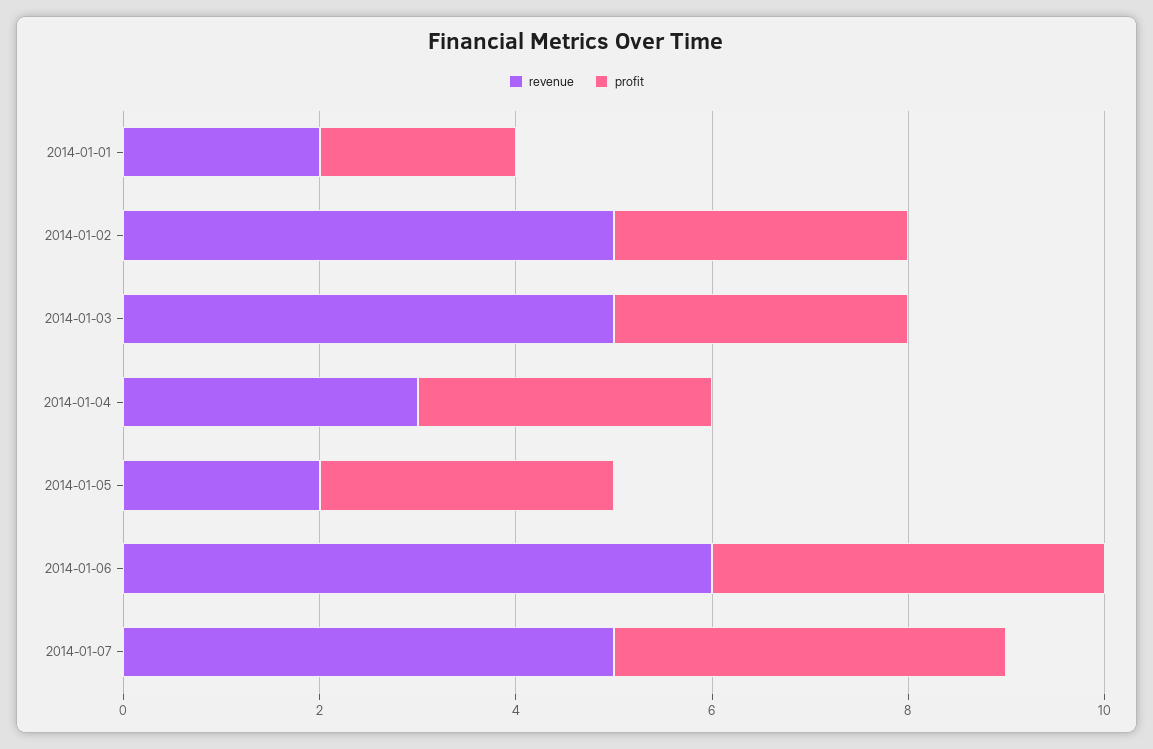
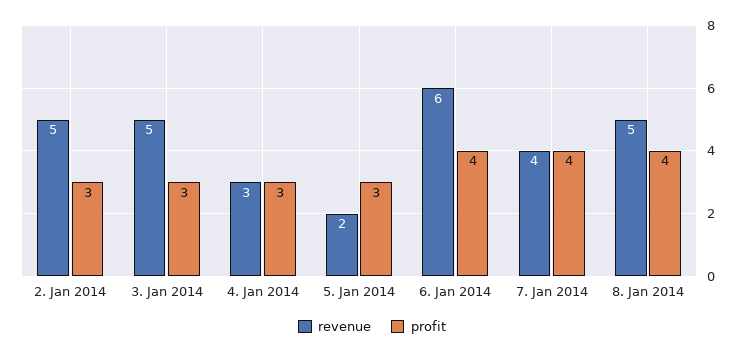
revenue, 2014-01-01: 2 -> none
profit, 2014-01-01: 2 -> none
revenue, 2014-01-07: 5 -> 4
revenue, 8. Jan 2014: none -> 5
profit, 8. Jan 2014: none -> 4

